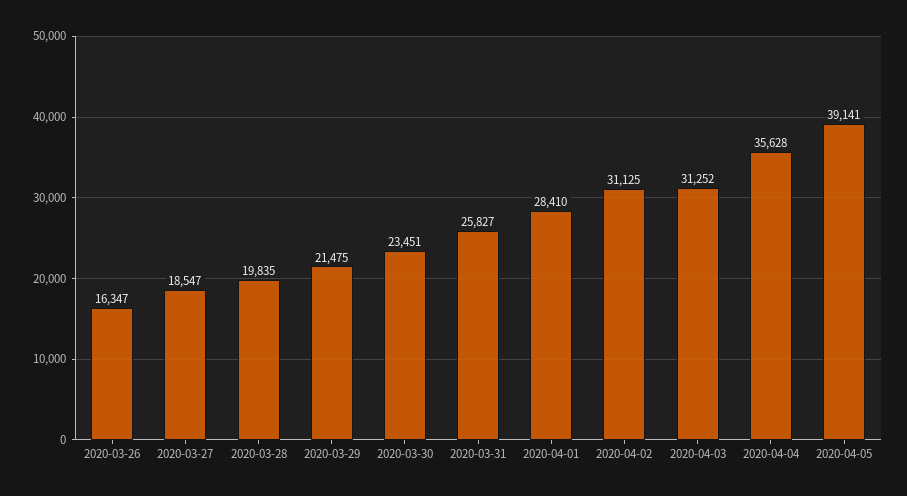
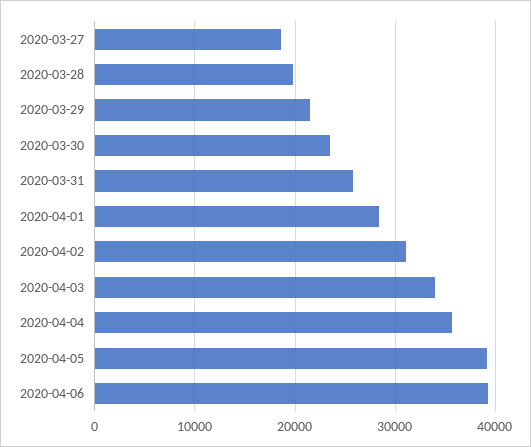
2020-03-26: 16347 -> none
2020-04-03: 31252 -> 34000
2020-04-06: none -> 39000

